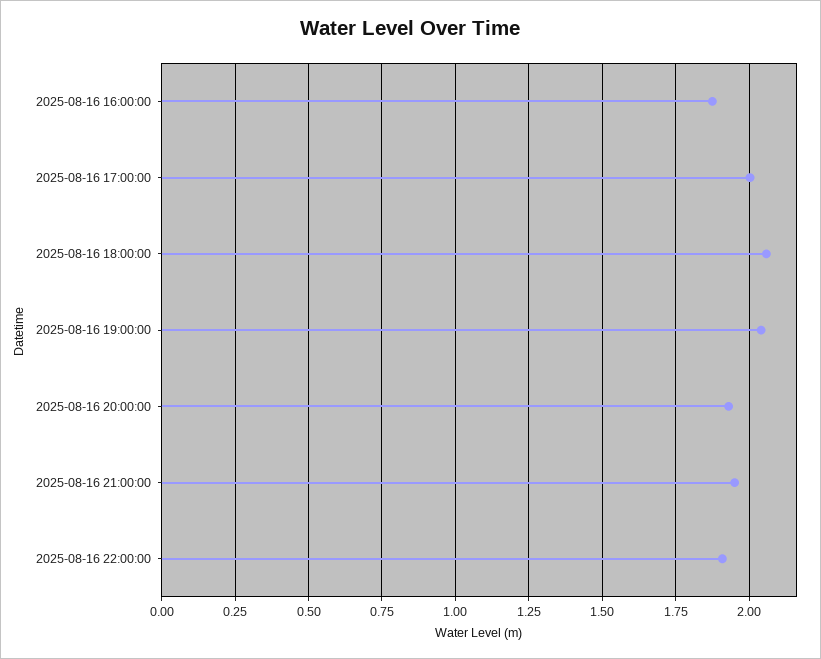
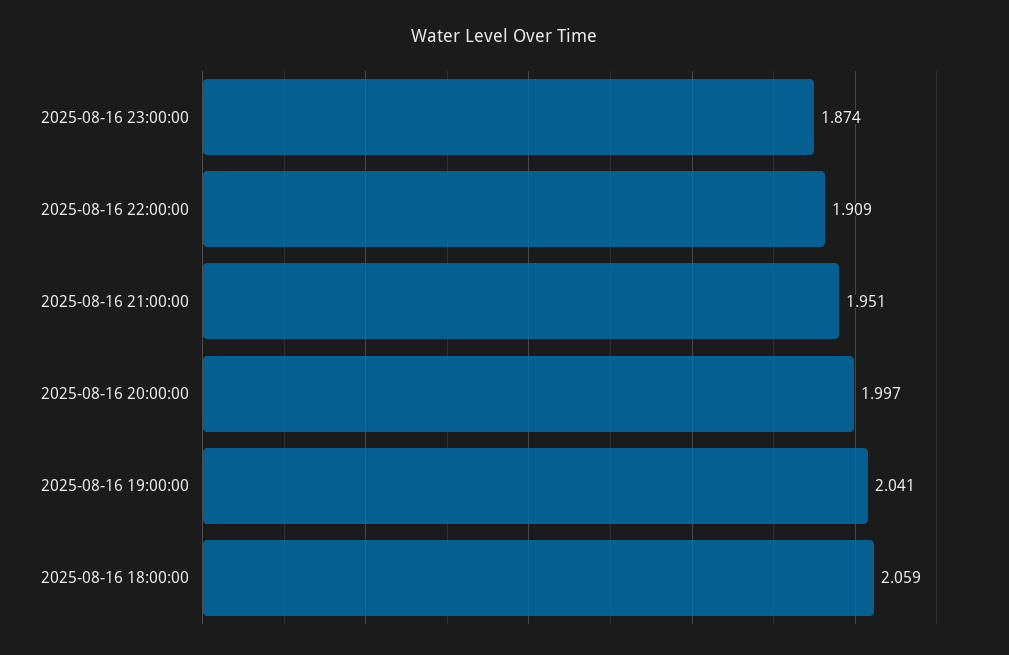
2025-08-16 16:00:00: 1.875 -> none
2025-08-16 17:00:00: 2 -> none
2025-08-16 20:00:00: 1.925 -> 1.997
2025-08-16 23:00:00: none -> 1.874

